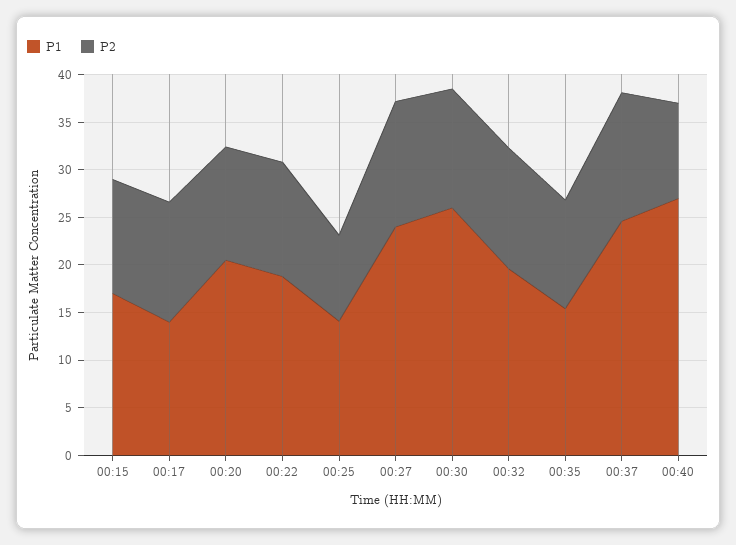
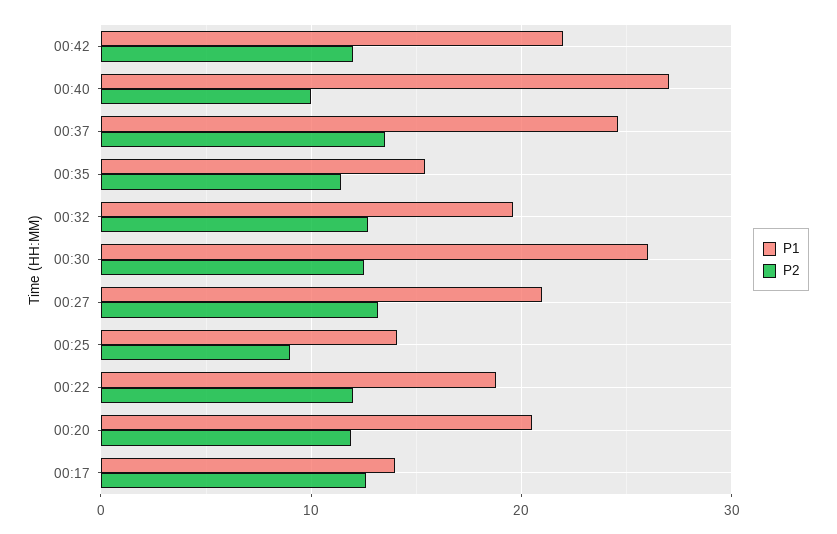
P1, 00:15: 17 -> none
P2, 00:15: 12 -> none
P1, 00:27: 24 -> 21
P1, 00:42: none -> 22
P2, 00:42: none -> 12

